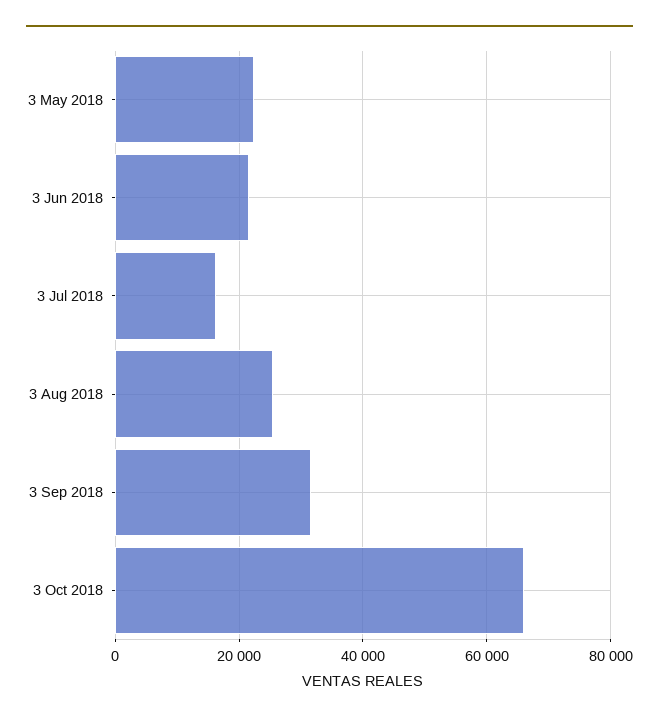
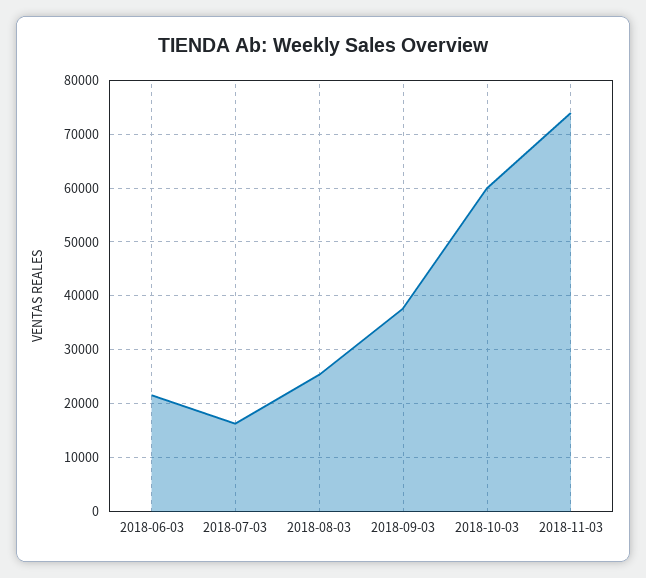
3 May 2018: 22000 -> none
3 Sep 2018: 32000 -> 38000
3 Oct 2018: 66000 -> 60000
2018-11-03: none -> 74000

